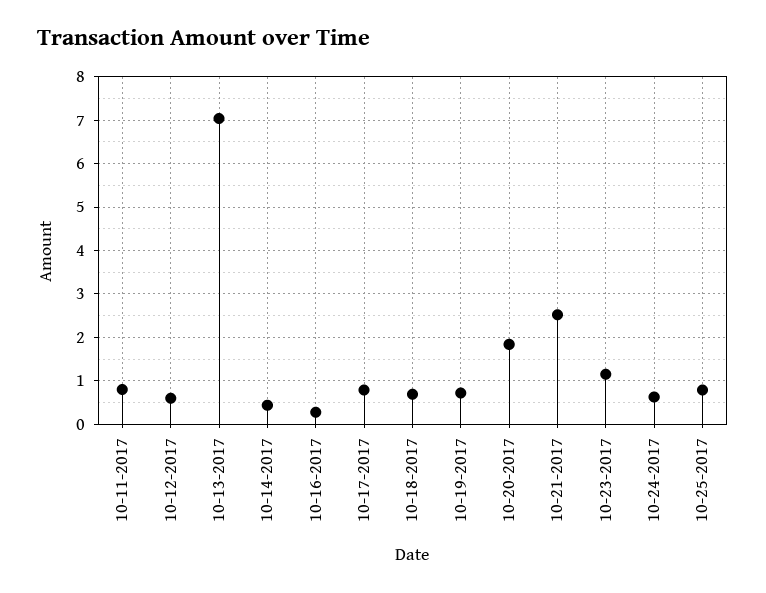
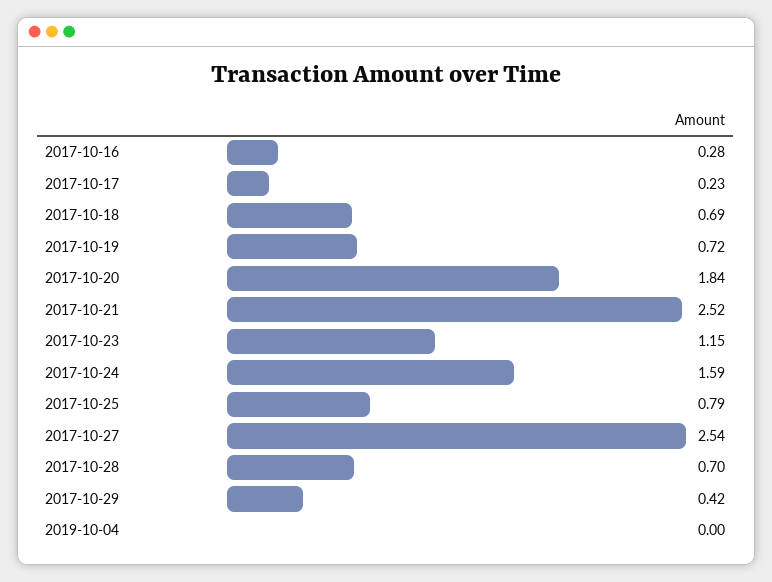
10-11-2017: 0.8 -> none
10-12-2017: 0.6 -> none
10-13-2017: 7 -> none
10-14-2017: 0.4 -> none
10-17-2017: 0.8 -> 0.23
10-24-2017: 0.6 -> 1.59
2017-10-27: none -> 2.54
2017-10-28: none -> 0.7
2017-10-29: none -> 0.42
2019-10-04: none -> 0

